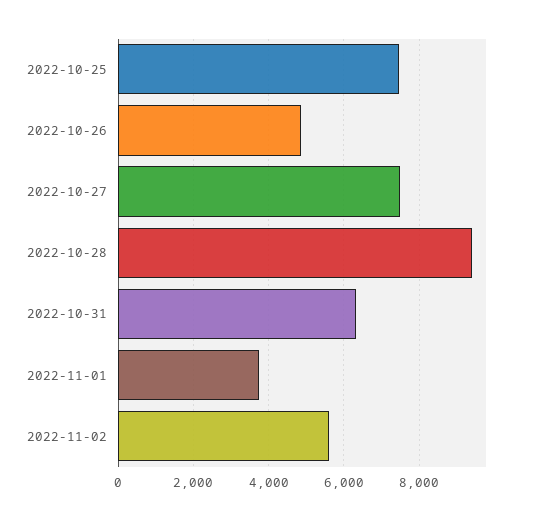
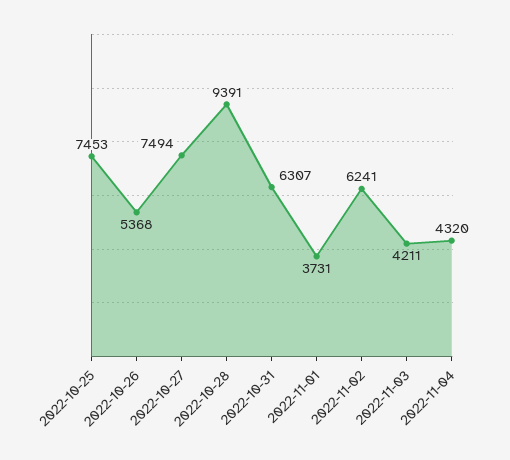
2022-10-26: 4800 -> 5368
2022-11-02: 5600 -> 6241
2022-11-03: none -> 4211
2022-11-04: none -> 4320

